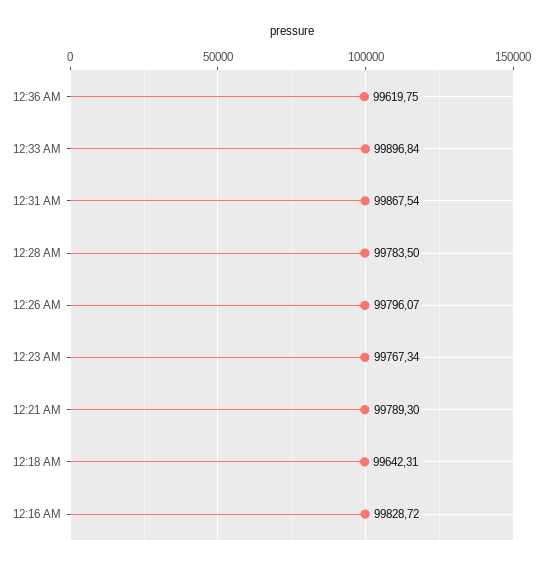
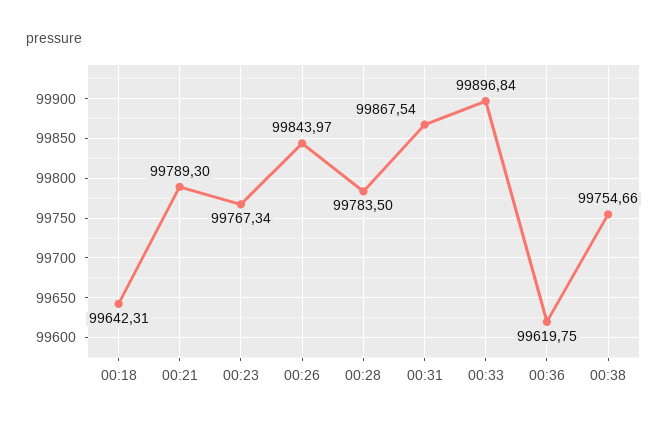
12:26 AM: 99796.07 -> 99843.97
12:16 AM: 99828.72 -> none
00:38: none -> 99754.66

